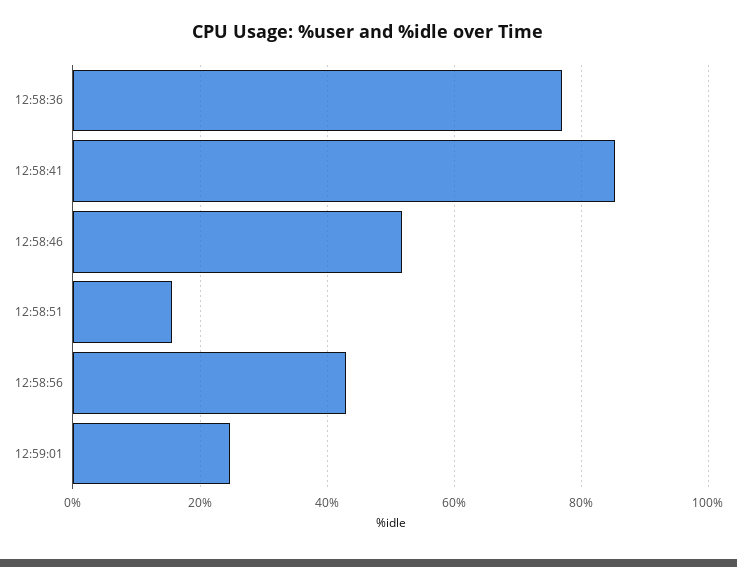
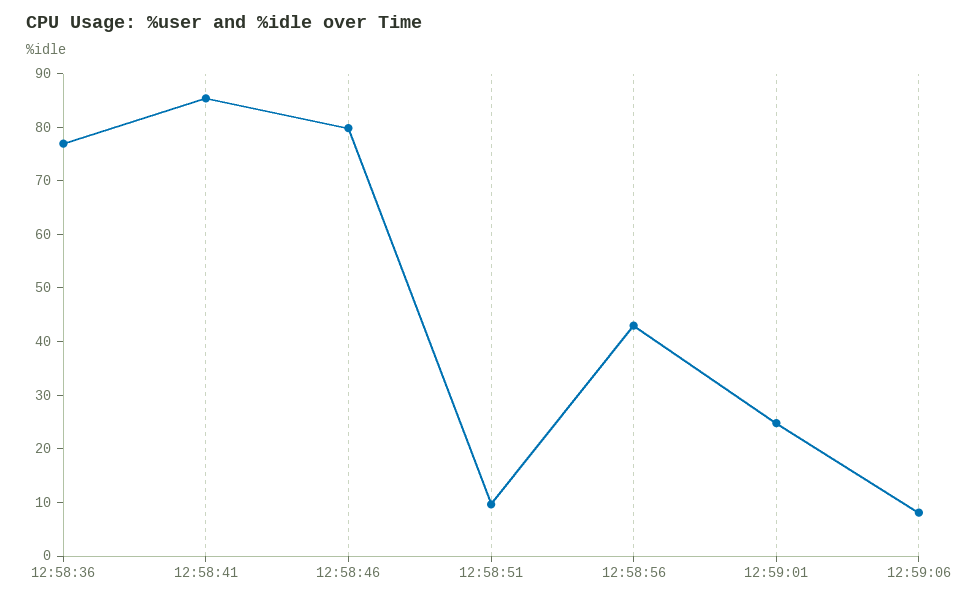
12:58:46: 52 -> 80
12:58:51: 16 -> 10
12:59:06: none -> 8

